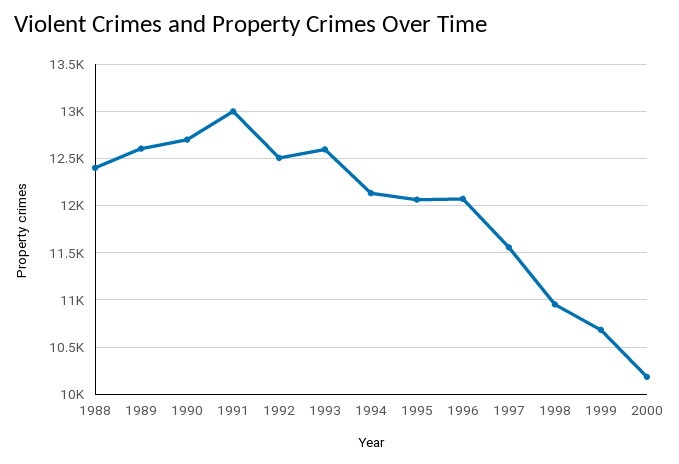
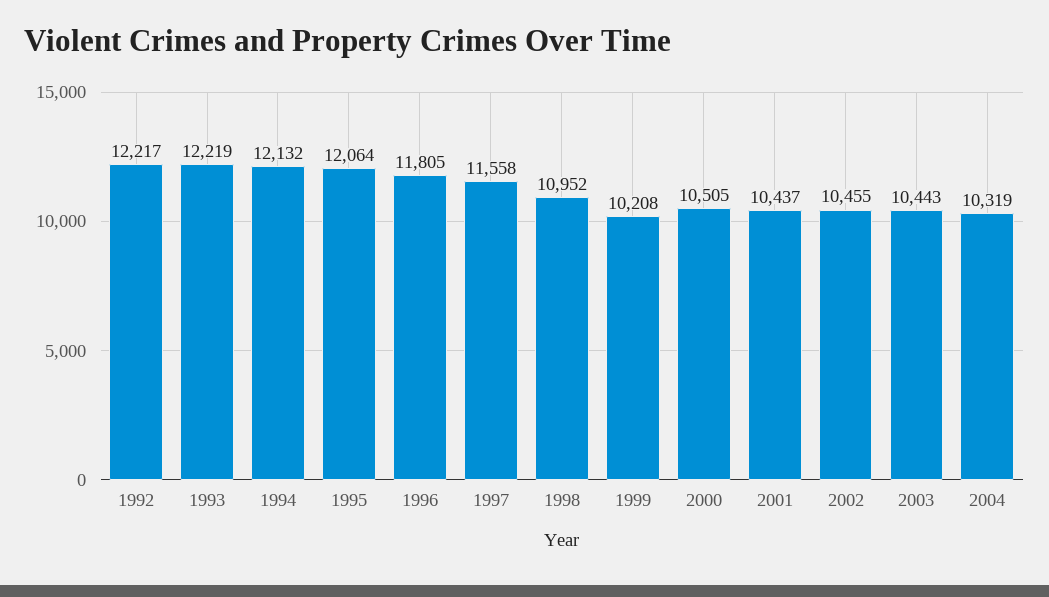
1988: 12400 -> none
1989: 12600 -> none
1990: 12700 -> none
1991: 13000 -> none
1992: 12500 -> 12217
1993: 12600 -> 12219
1996: 12100 -> 11805
1999: 10700 -> 10208
2000: 10200 -> 10505
2001: none -> 10437
2002: none -> 10455
2003: none -> 10443
2004: none -> 10319

